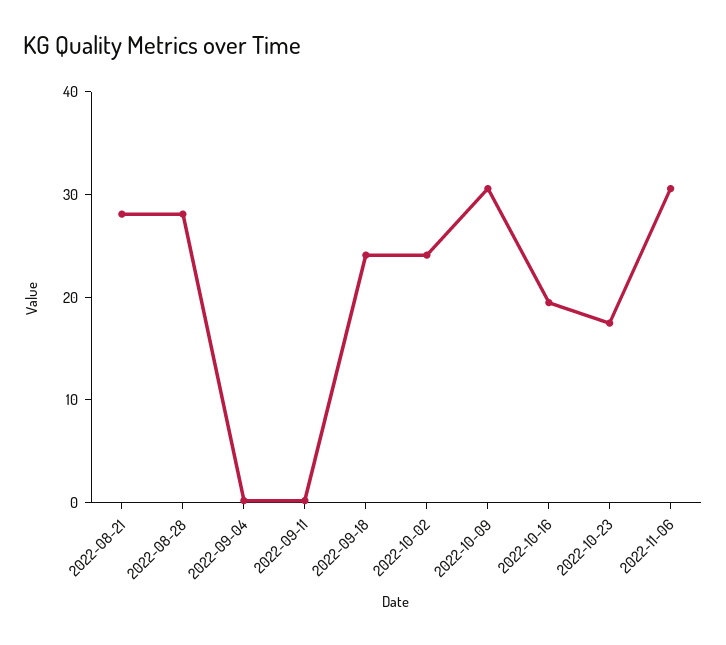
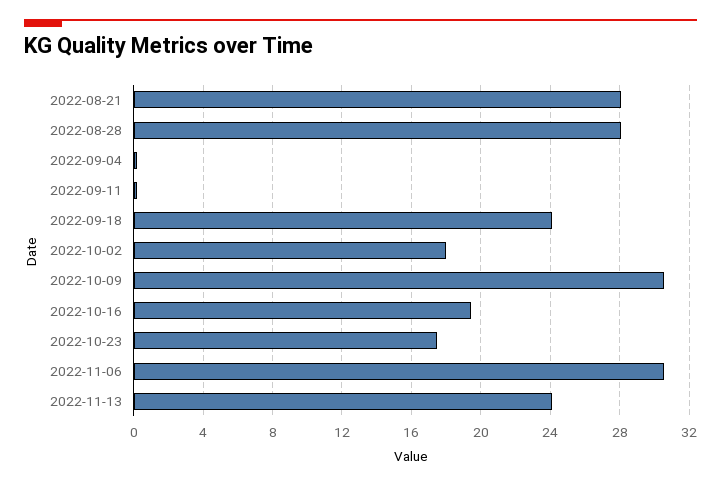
2022-10-02: 24 -> 18
2022-11-13: none -> 24

